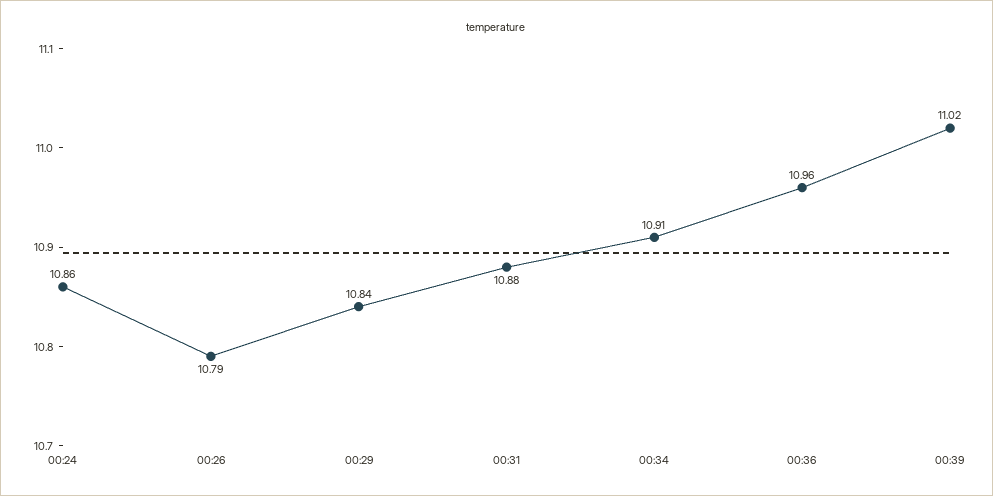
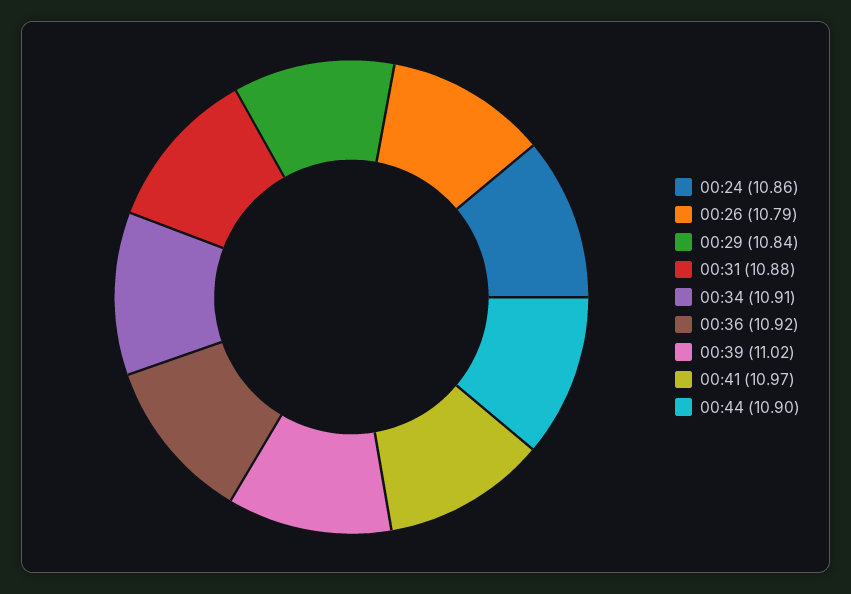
00:36: 10.96 -> 10.92
00:41: none -> 10.97
00:44: none -> 10.9

